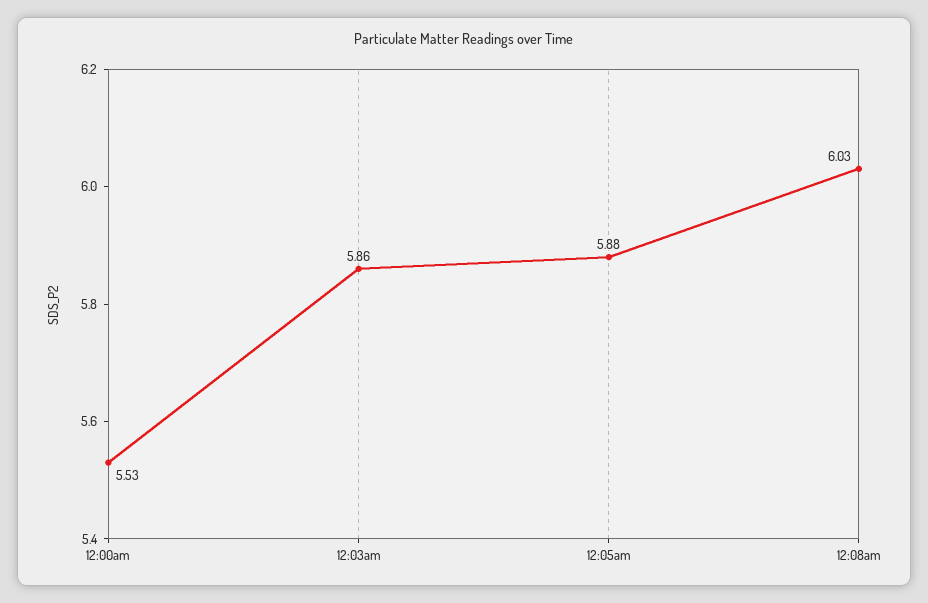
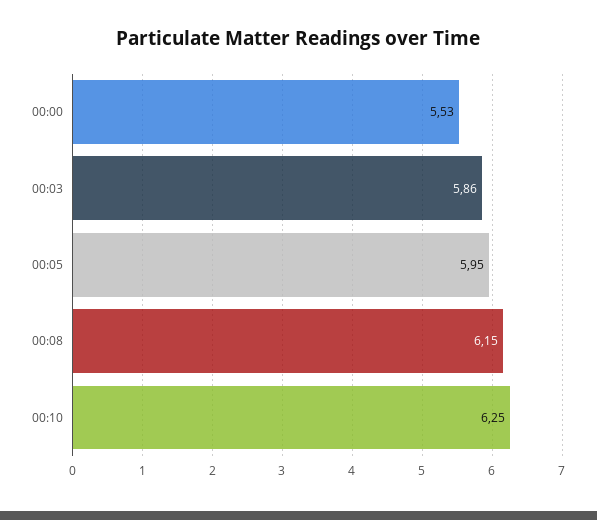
12:05am: 5.88 -> 5.95
12:08am: 6.03 -> 6.15
00:10: none -> 6.25

